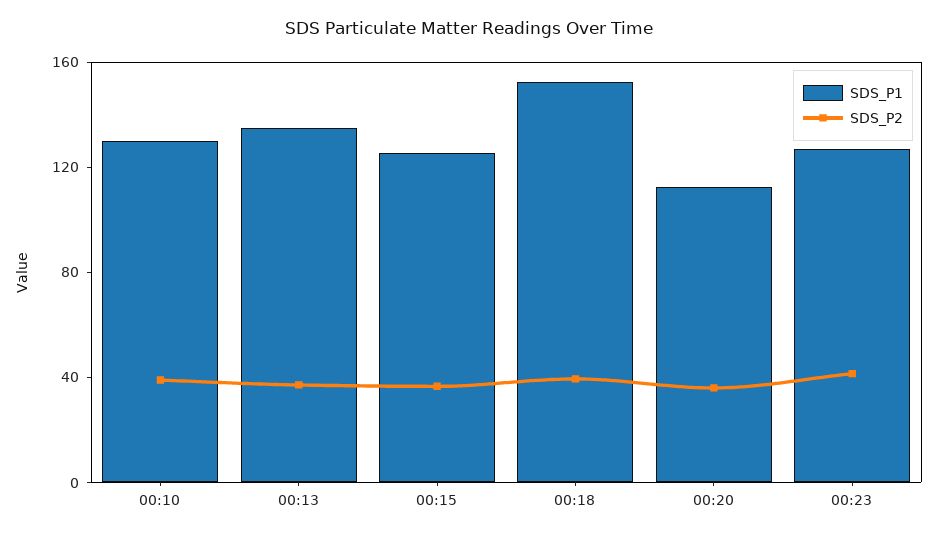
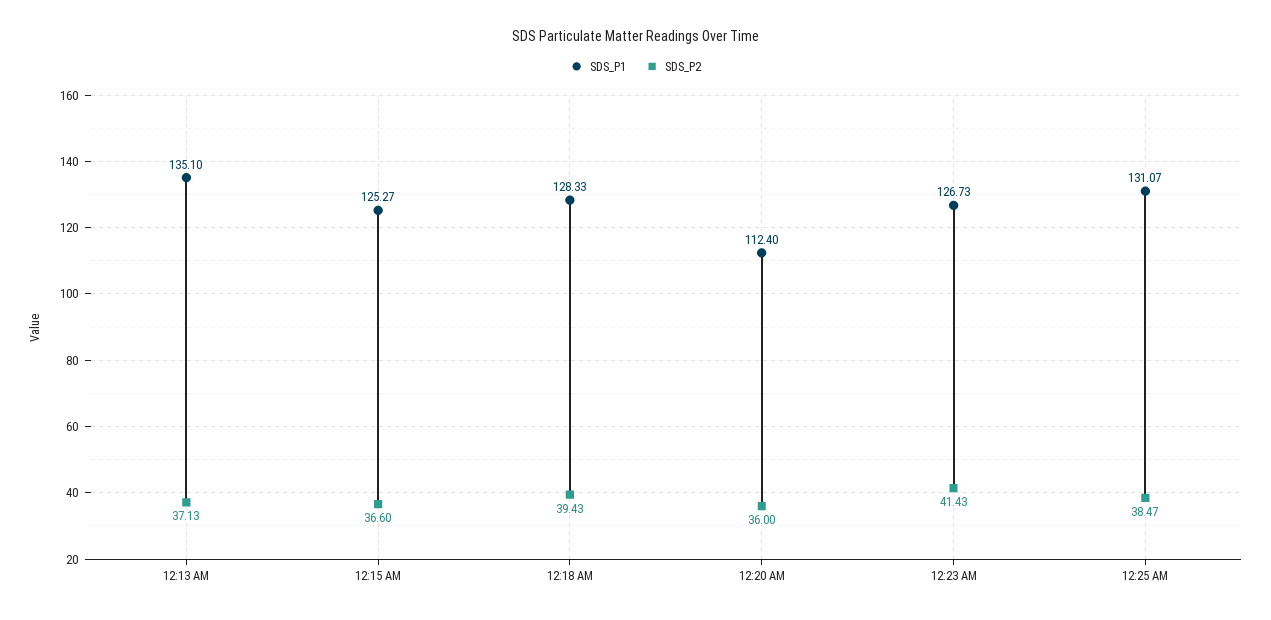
SDS_P1, 00:10: 130 -> none
SDS_P2, 00:10: 40 -> none
SDS_P1, 00:18: 150 -> 128.33
SDS_P1, 12:25 AM: none -> 131.07
SDS_P2, 12:25 AM: none -> 38.47

